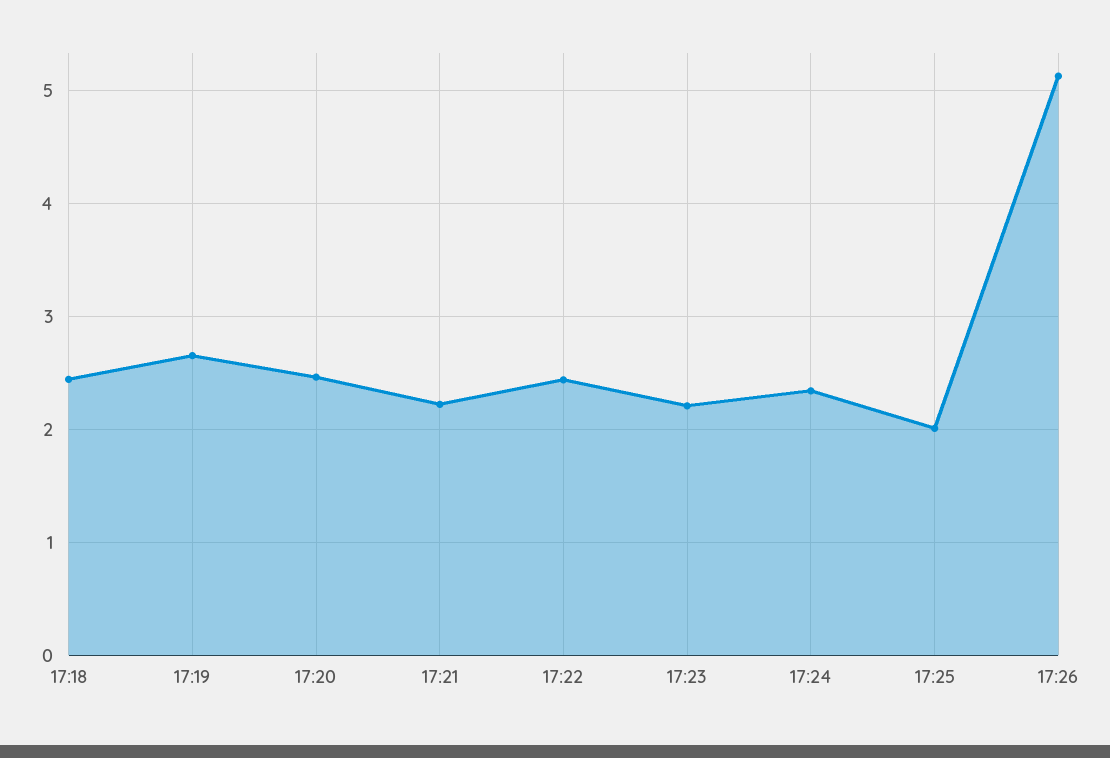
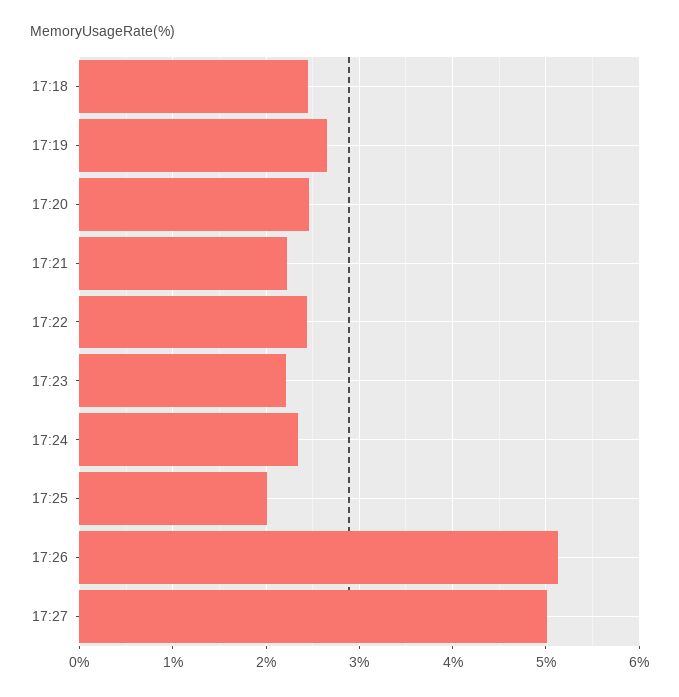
17:27: none -> 5

